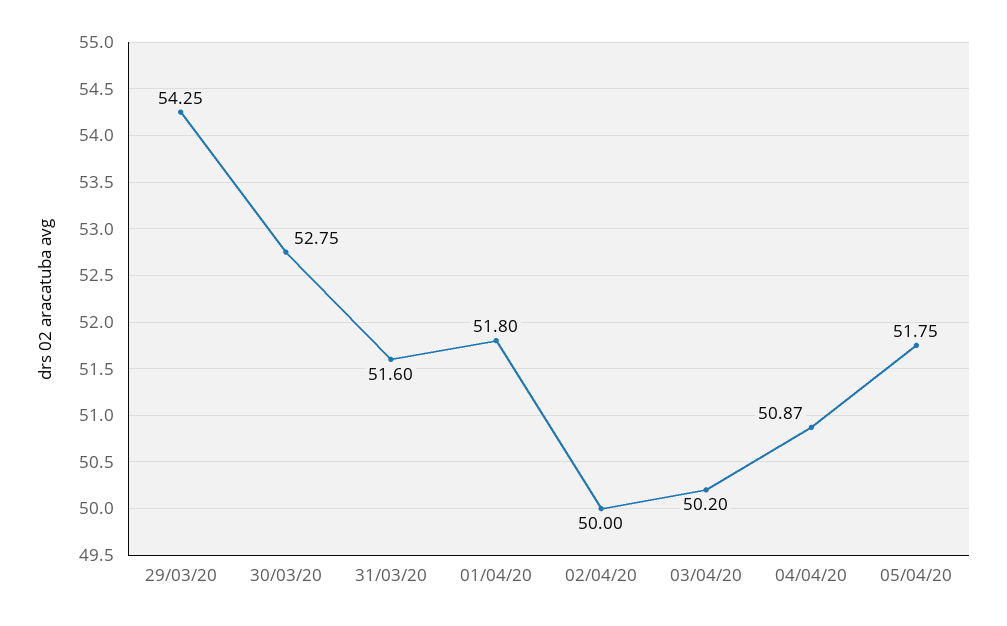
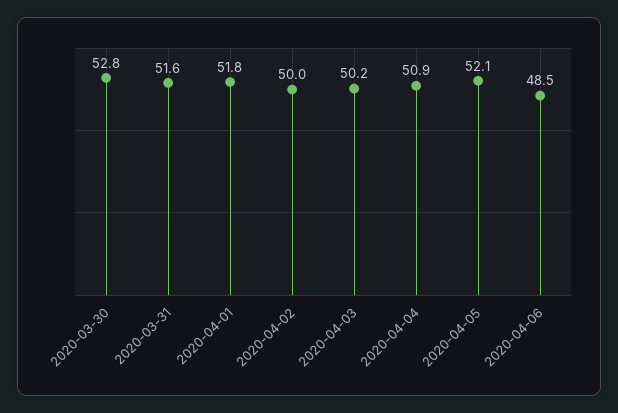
29/03/20: 54.25 -> none
05/04/20: 51.75 -> 52.1
2020-04-06: none -> 48.5

